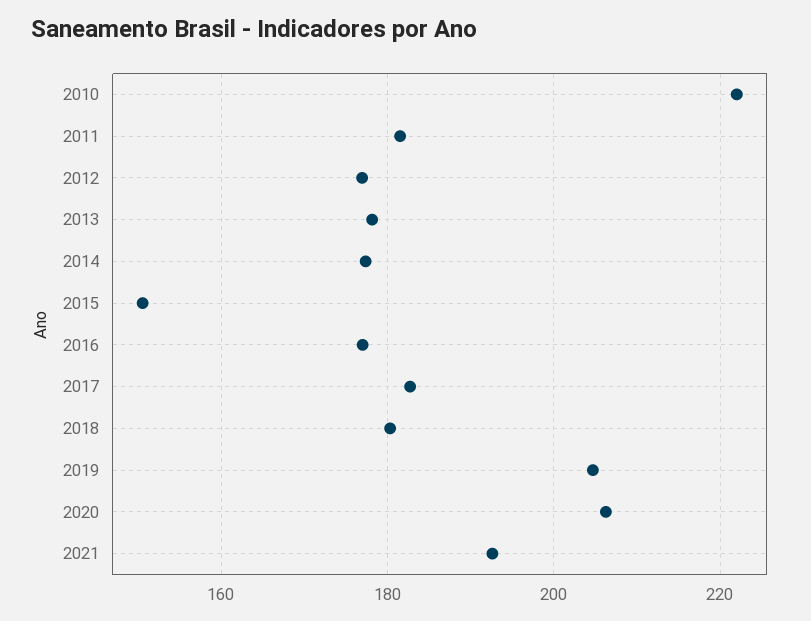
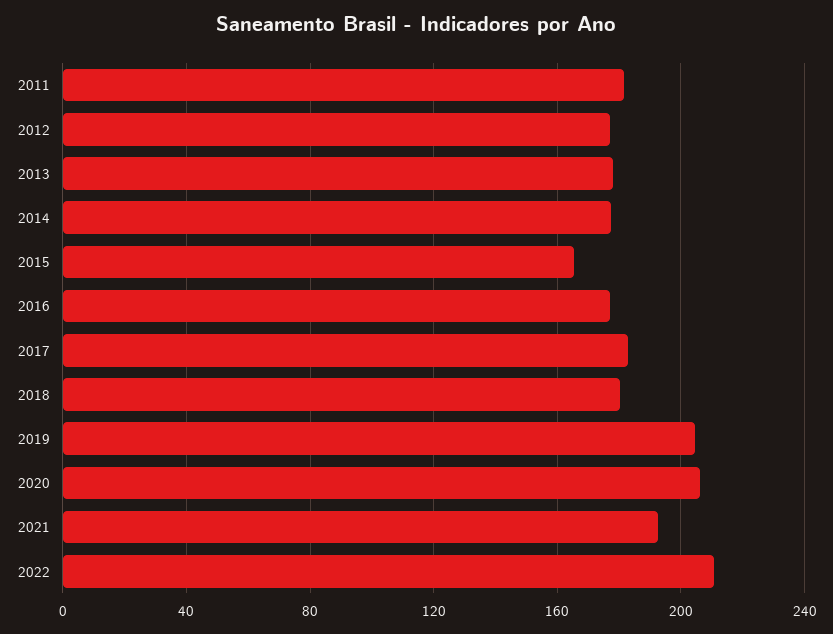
2010: 222 -> none
2015: 150 -> 165
2022: none -> 210

